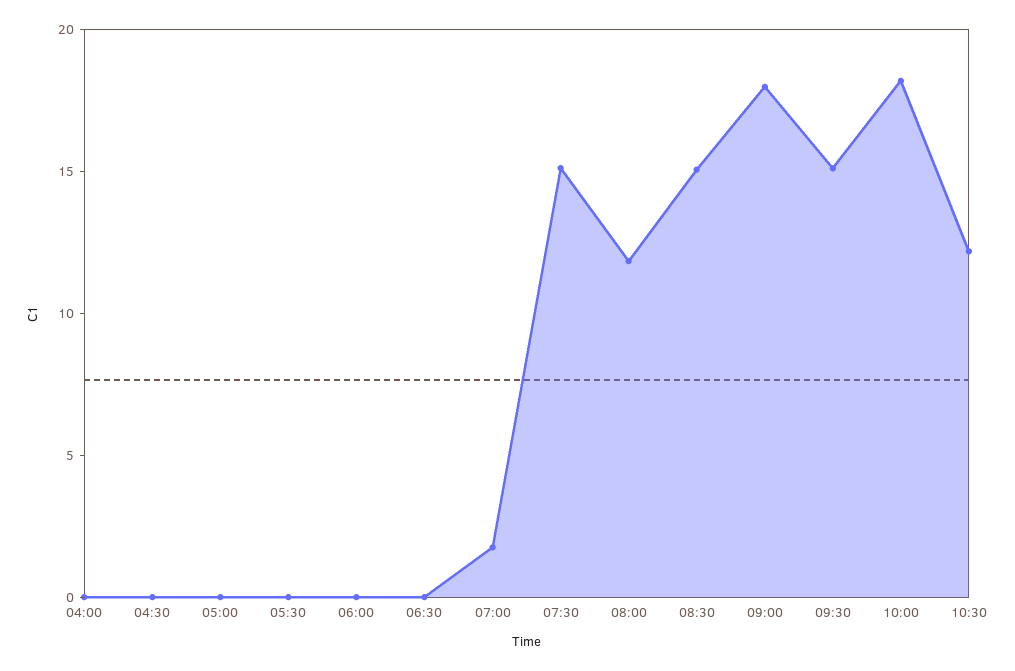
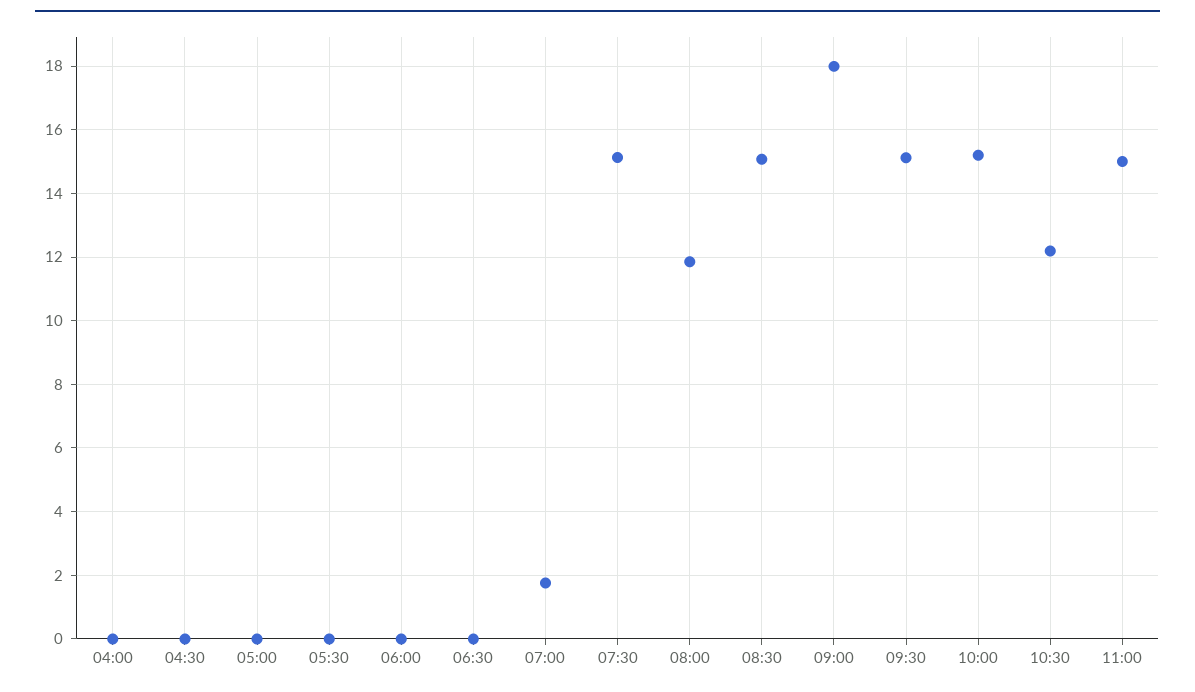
10:00: 18 -> 15.2
11:00: none -> 15

